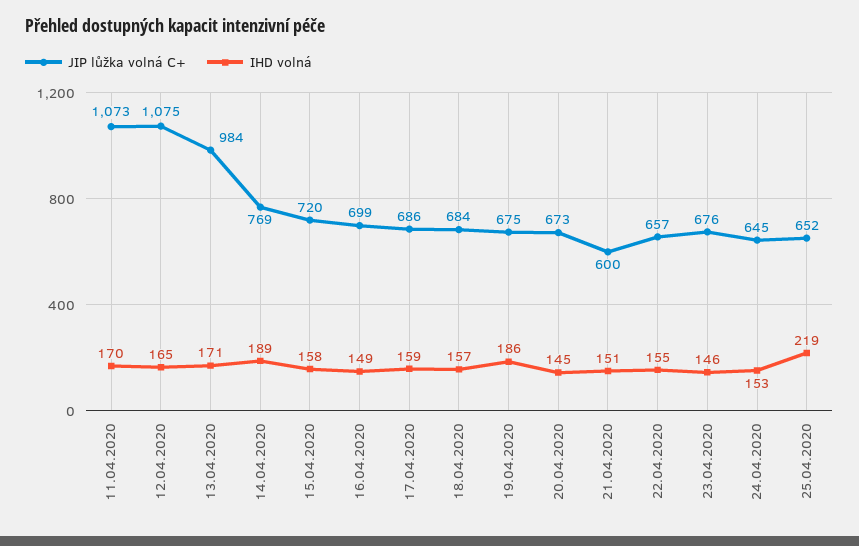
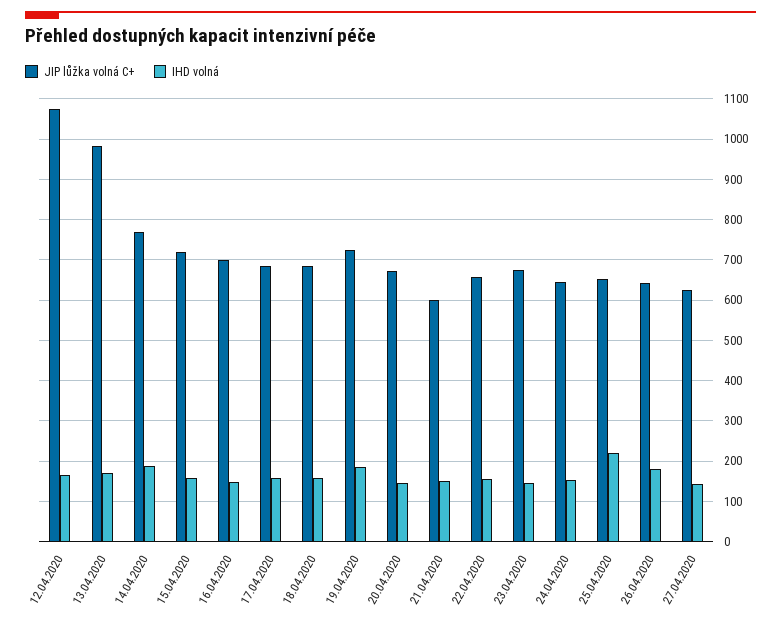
JIP lůžka volná C+, 11.04.2020: 1073 -> none
IHD volná, 11.04.2020: 170 -> none
JIP lůžka volná C+, 19.04.2020: 675 -> 720
JIP lůžka volná C+, 26.04.2020: none -> 640
IHD volná, 26.04.2020: none -> 180
JIP lůžka volná C+, 27.04.2020: none -> 620
IHD volná, 27.04.2020: none -> 140

